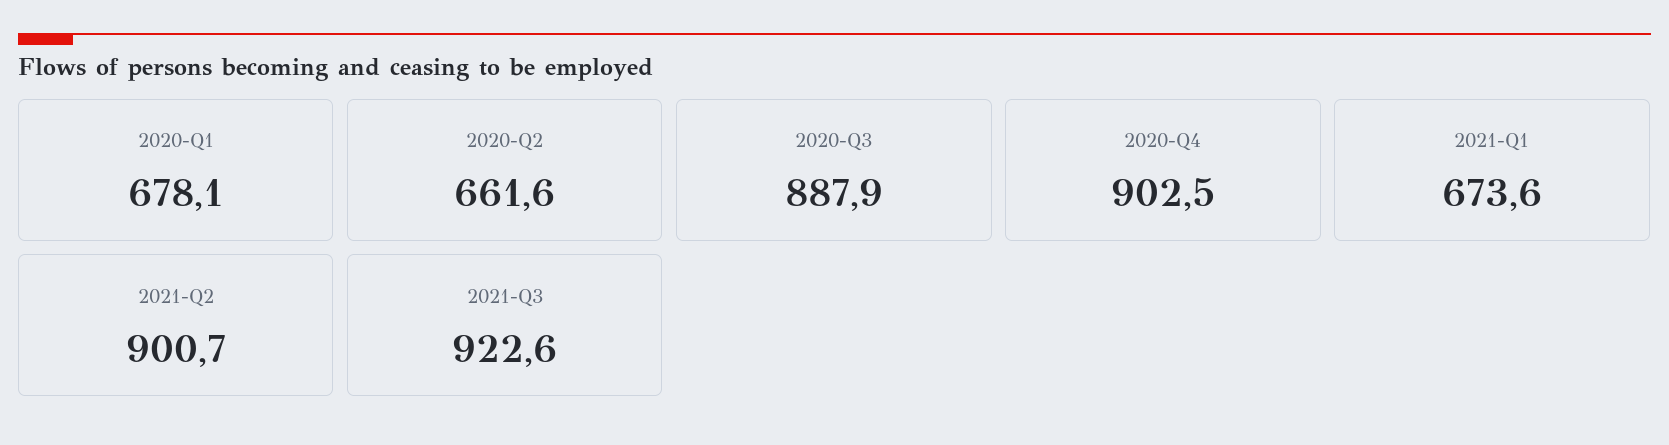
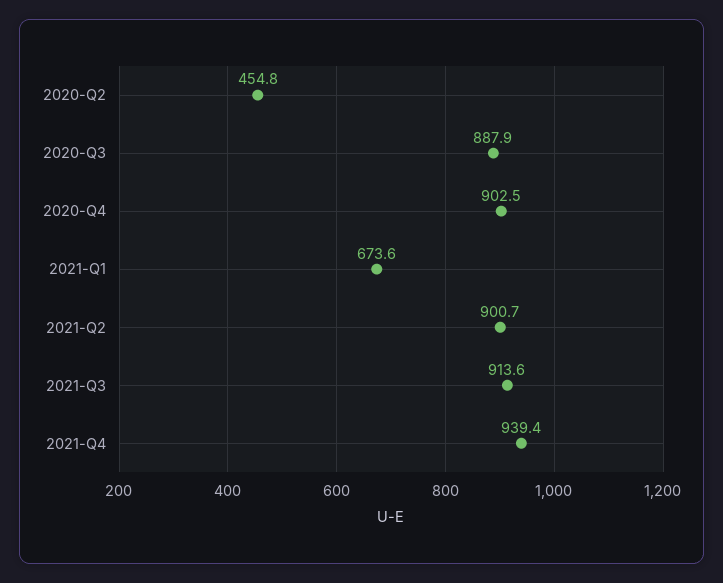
2020-Q1: 678.1 -> none
2020-Q2: 661.6 -> 454.8
2021-Q3: 922.6 -> 913.6
2021-Q4: none -> 939.4

